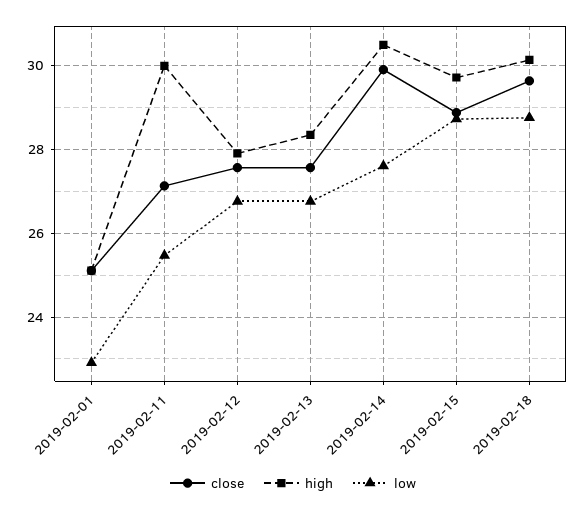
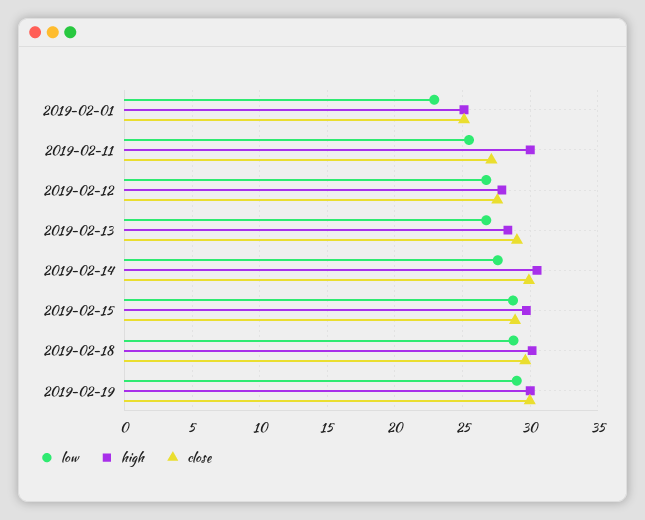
close, 2019-02-13: 27.6 -> 29
low, 2019-02-19: none -> 29
high, 2019-02-19: none -> 30
close, 2019-02-19: none -> 30

